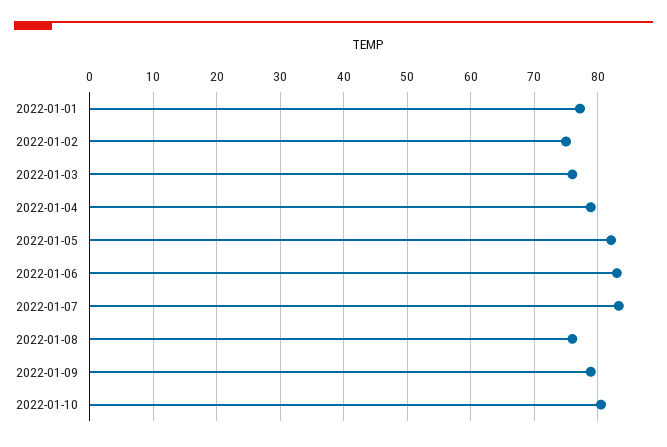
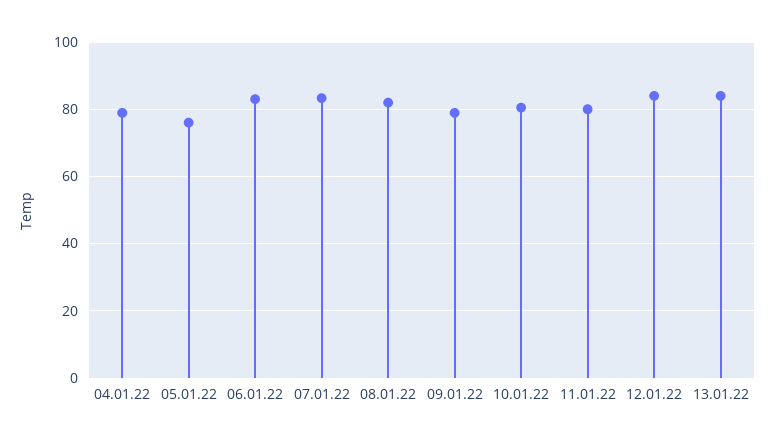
2022-01-01: 77 -> none
2022-01-02: 75 -> none
2022-01-03: 76 -> none
2022-01-05: 82 -> 76
2022-01-08: 76 -> 82
11.01.22: none -> 80
12.01.22: none -> 84
13.01.22: none -> 84

